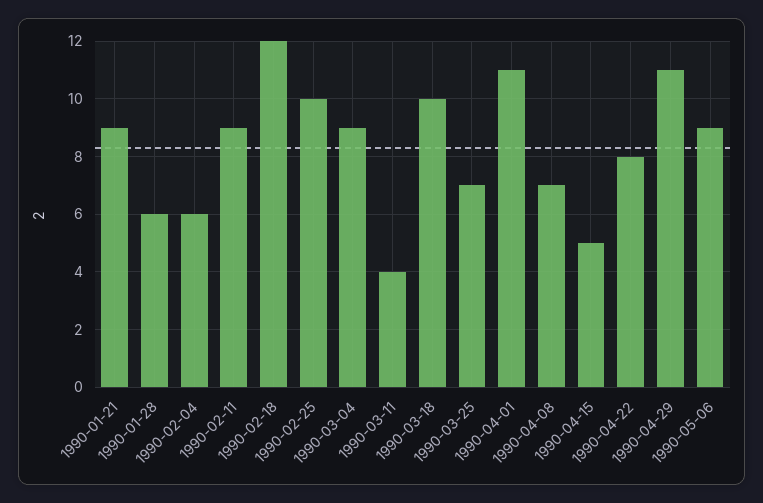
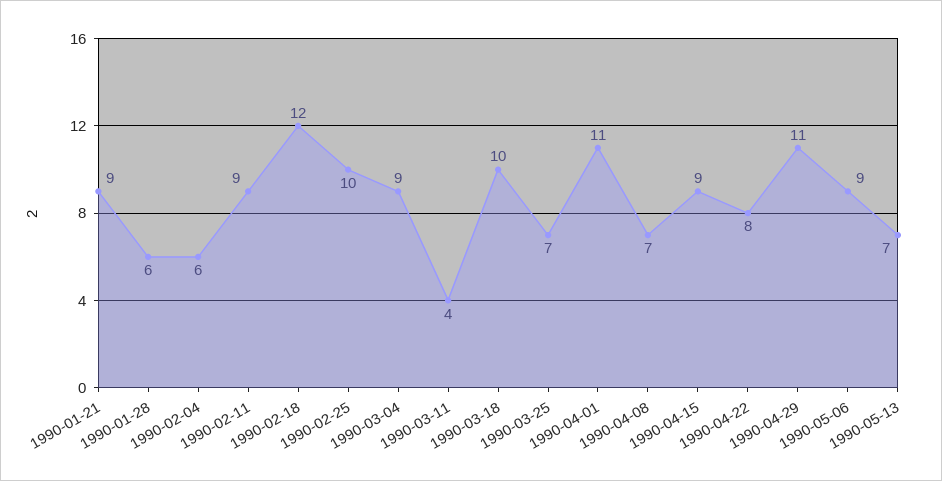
1990-04-15: 5 -> 9
1990-05-13: none -> 7

